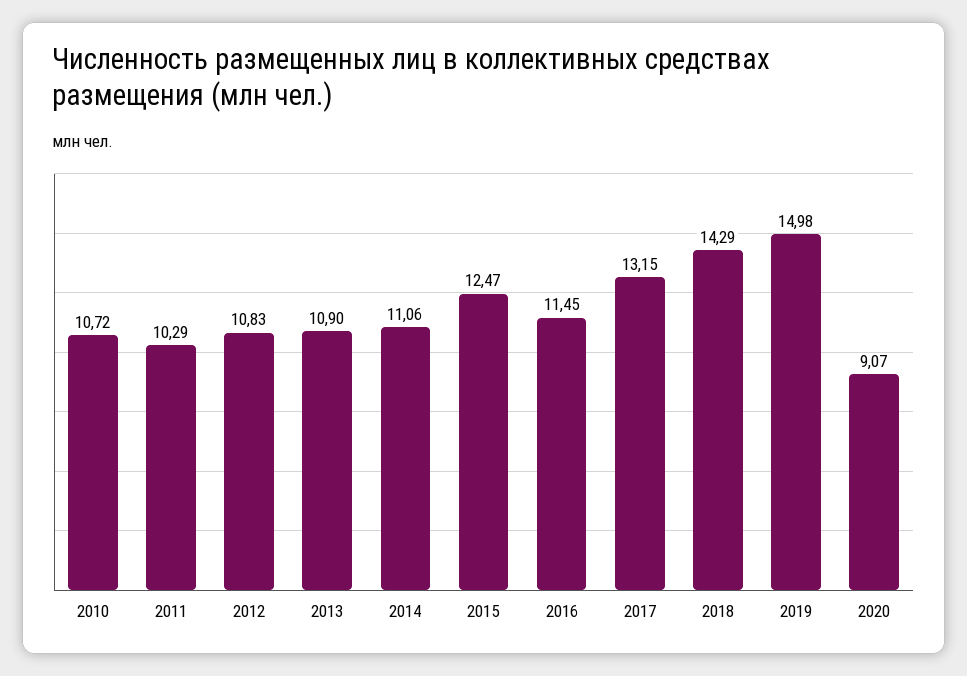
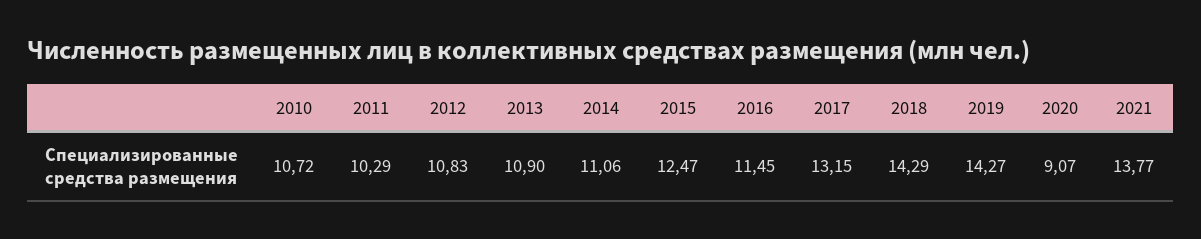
2019: 14.98 -> 14.27
2021: none -> 13.77

